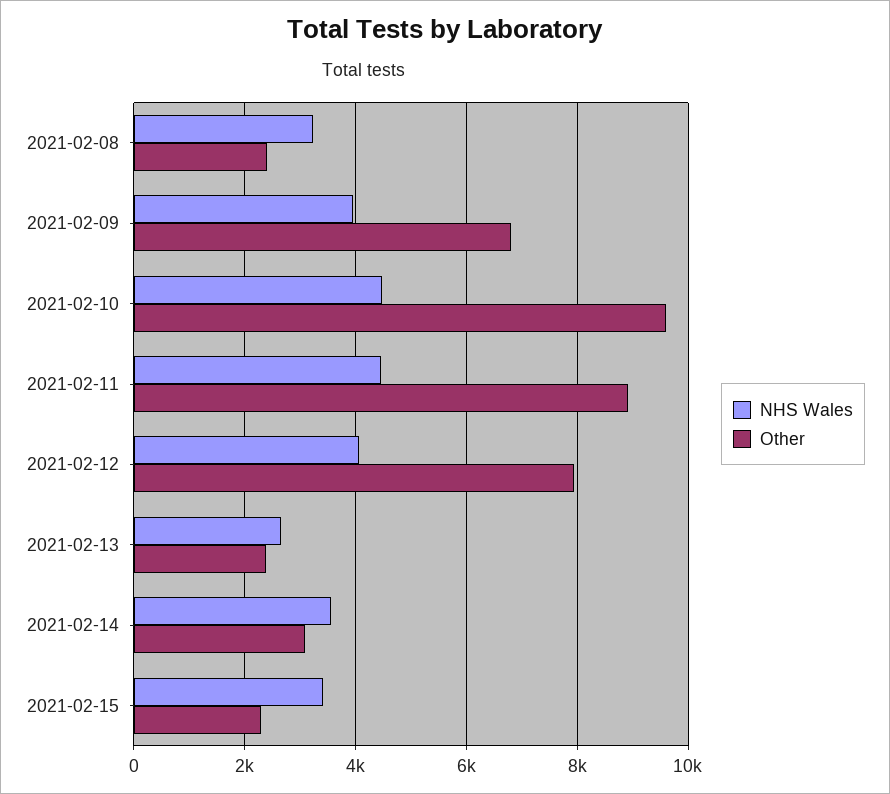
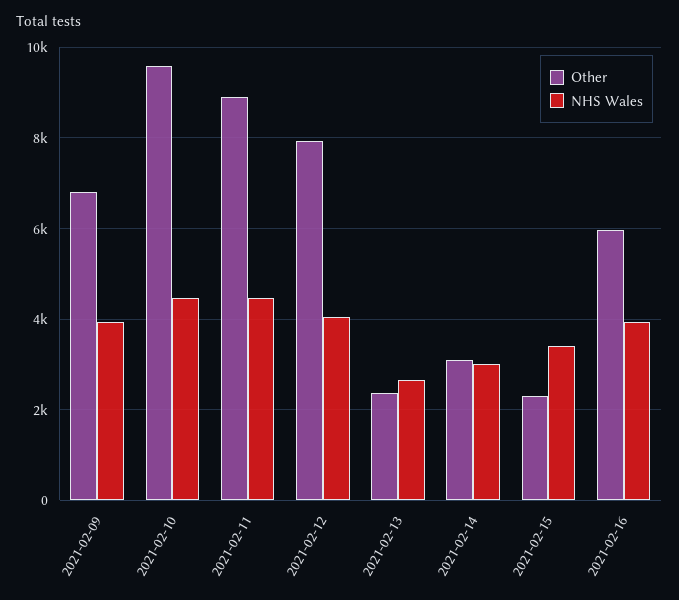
NHS Wales, 2021-02-08: 3200 -> none
Other, 2021-02-08: 2400 -> none
NHS Wales, 2021-02-14: 3600 -> 3000
Other, 2021-02-16: none -> 6000
NHS Wales, 2021-02-16: none -> 4000

